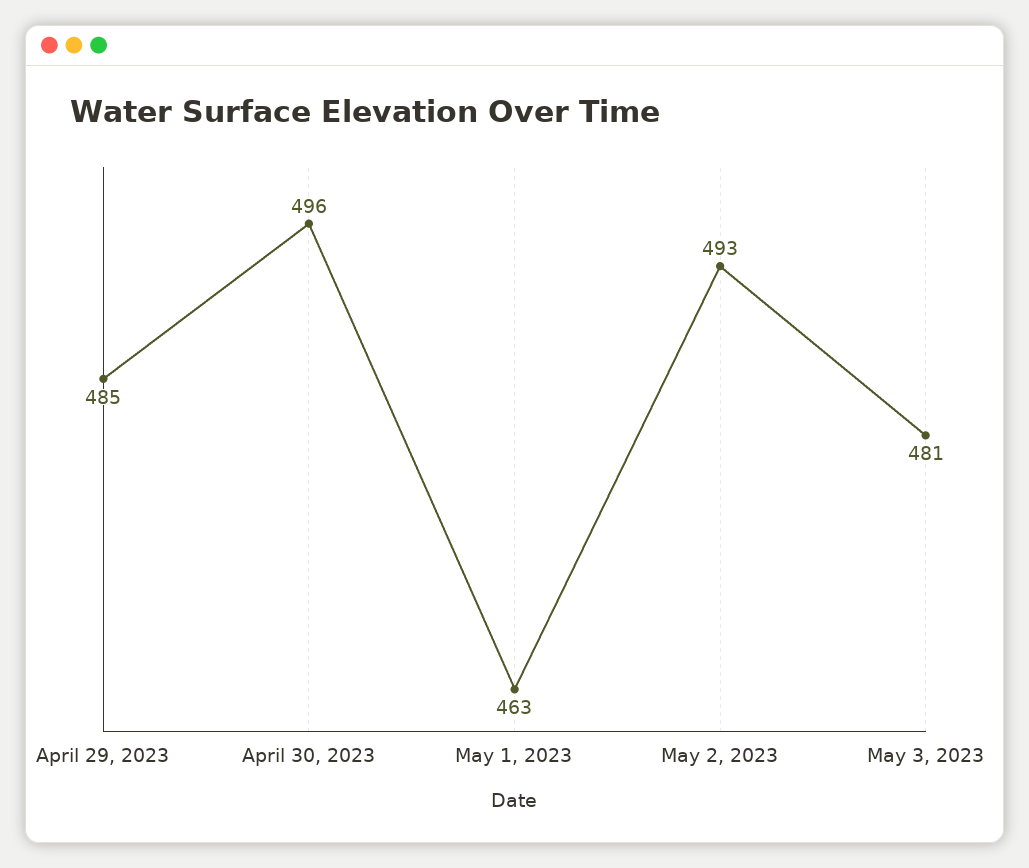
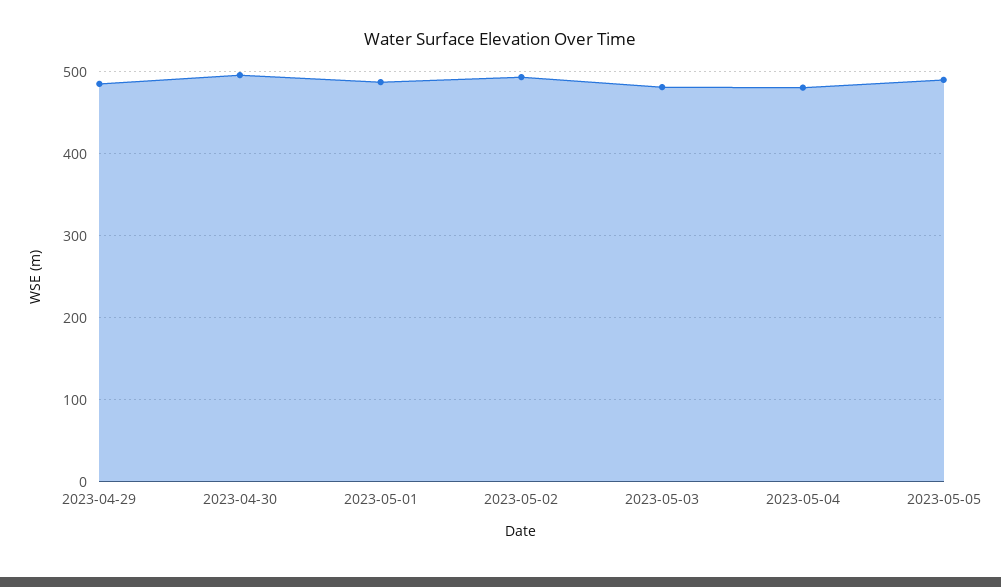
May 1, 2023: 463 -> 490
2023-05-04: none -> 480
2023-05-05: none -> 490

